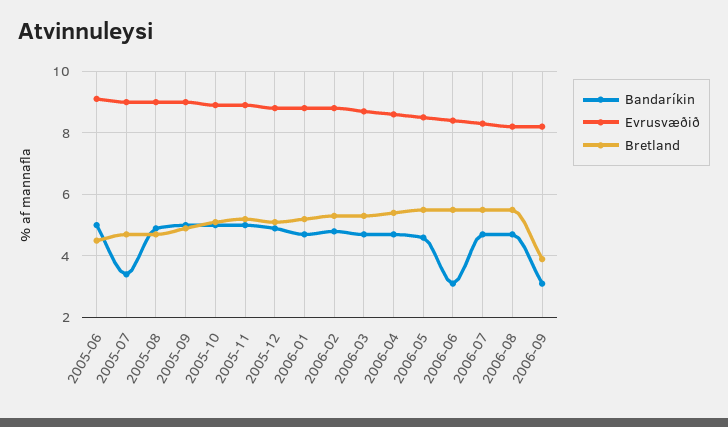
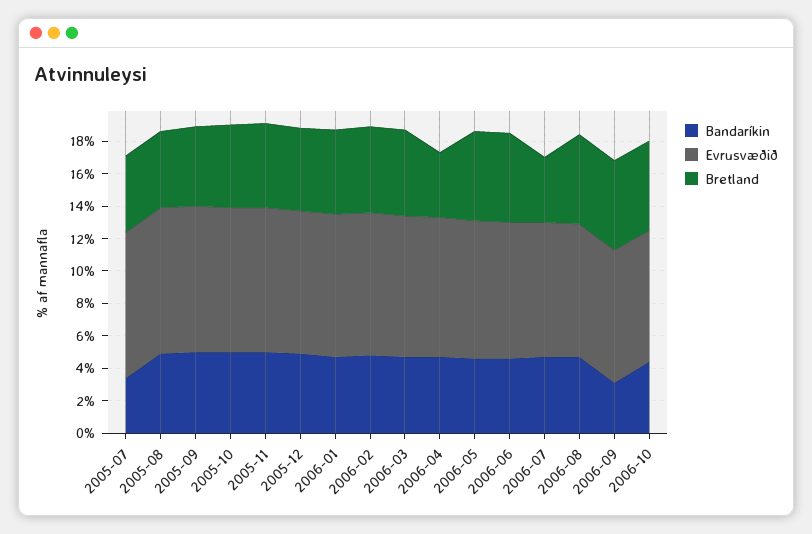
Bandaríkin, 2005-06: 5 -> none
Evrusvæðið, 2005-06: 9 -> none
Bretland, 2005-06: 4.5 -> none
Bretland, 2006-04: 5.5 -> 4
Bandaríkin, 2006-06: 3 -> 4.5
Bretland, 2006-07: 5.5 -> 4
Bretland, 2006-09: 4 -> 5.5
Bandaríkin, 2006-10: none -> 4.5
Evrusvæðið, 2006-10: none -> 8
Bretland, 2006-10: none -> 5.5

